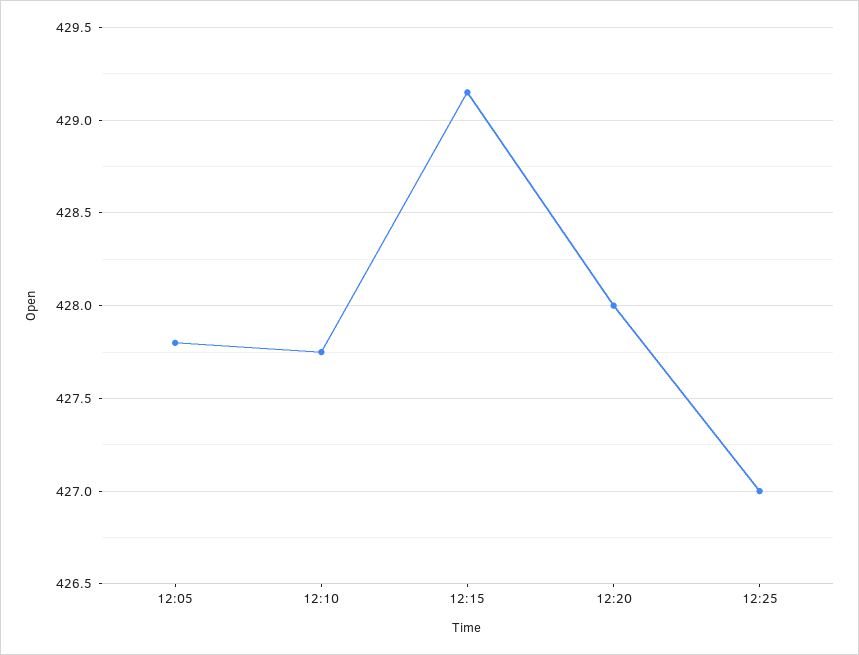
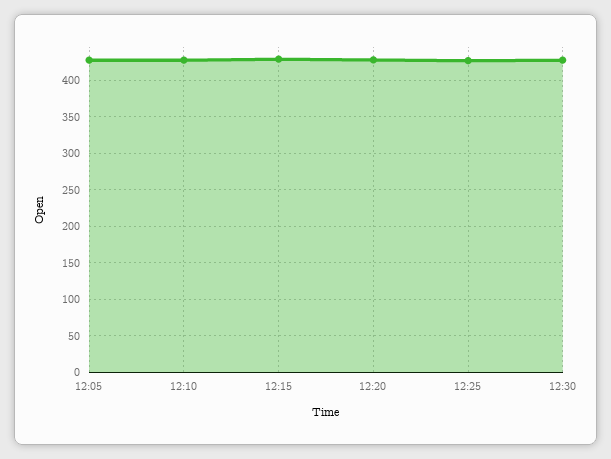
12:30: none -> 430

